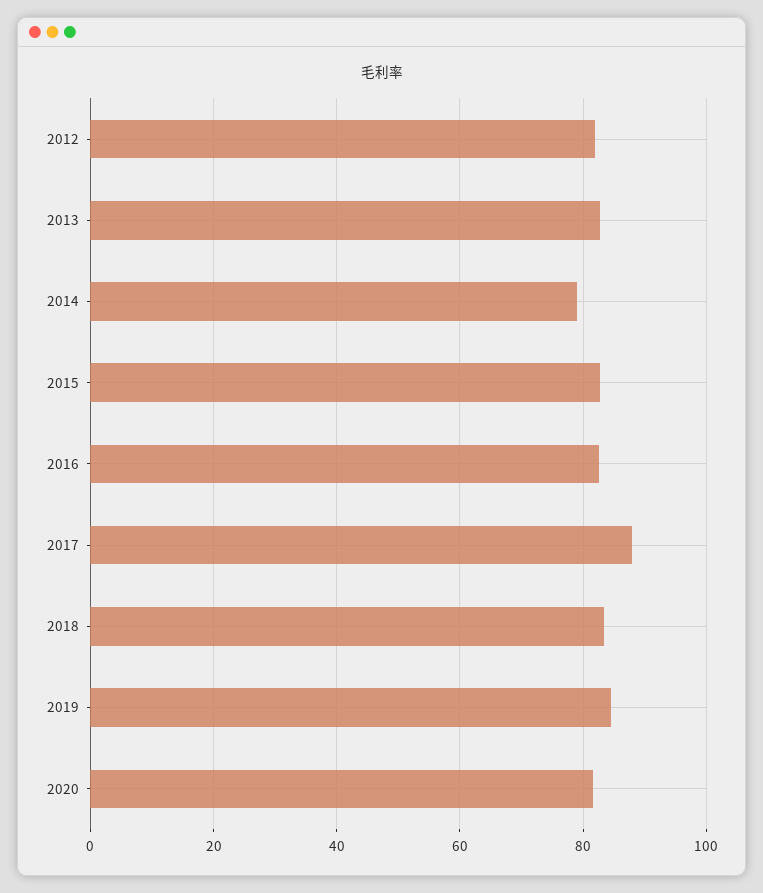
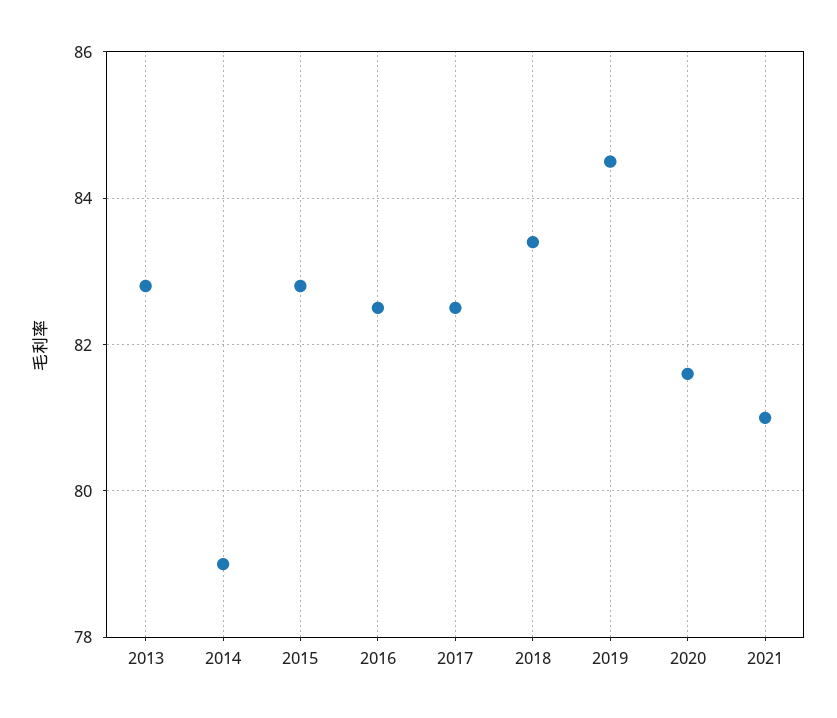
2012: 82 -> none
2017: 88 -> 82.5
2021: none -> 81

